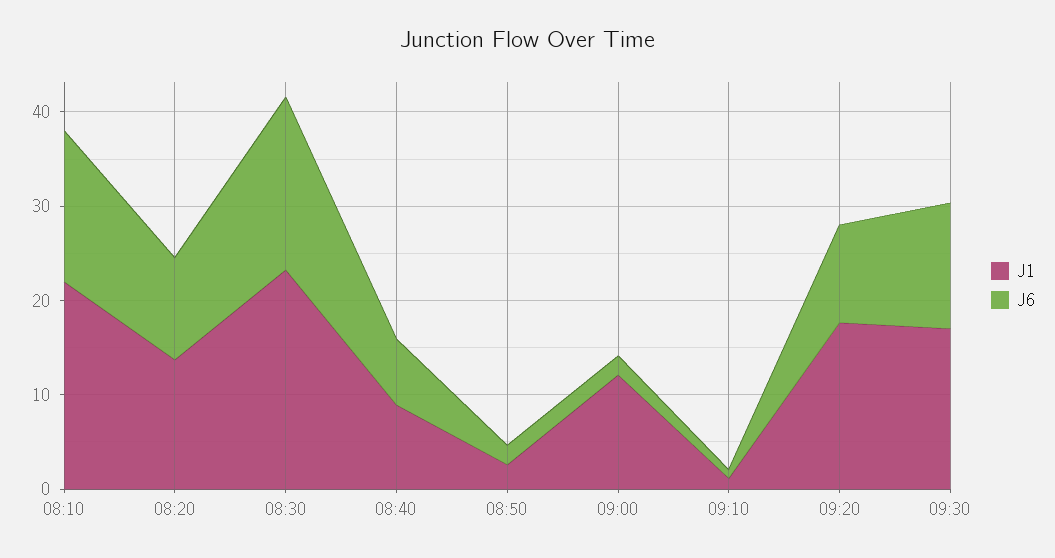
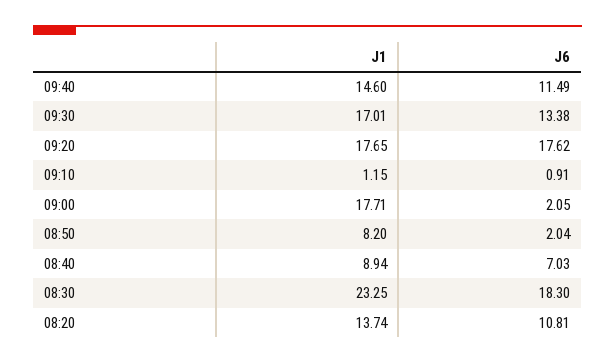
J1, 08:10: 22 -> none
J6, 08:10: 16 -> none
J1, 08:50: 2 -> 8.2
J1, 09:00: 12 -> 17.71
J6, 09:20: 10 -> 17.62
J1, 09:40: none -> 14.6
J6, 09:40: none -> 11.49

